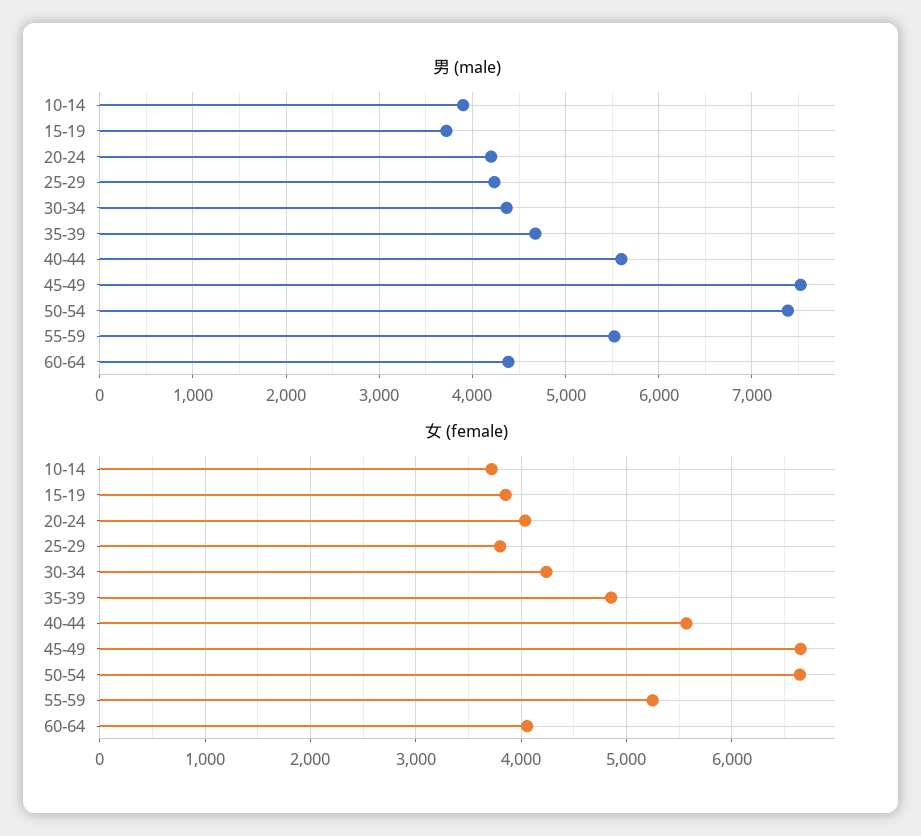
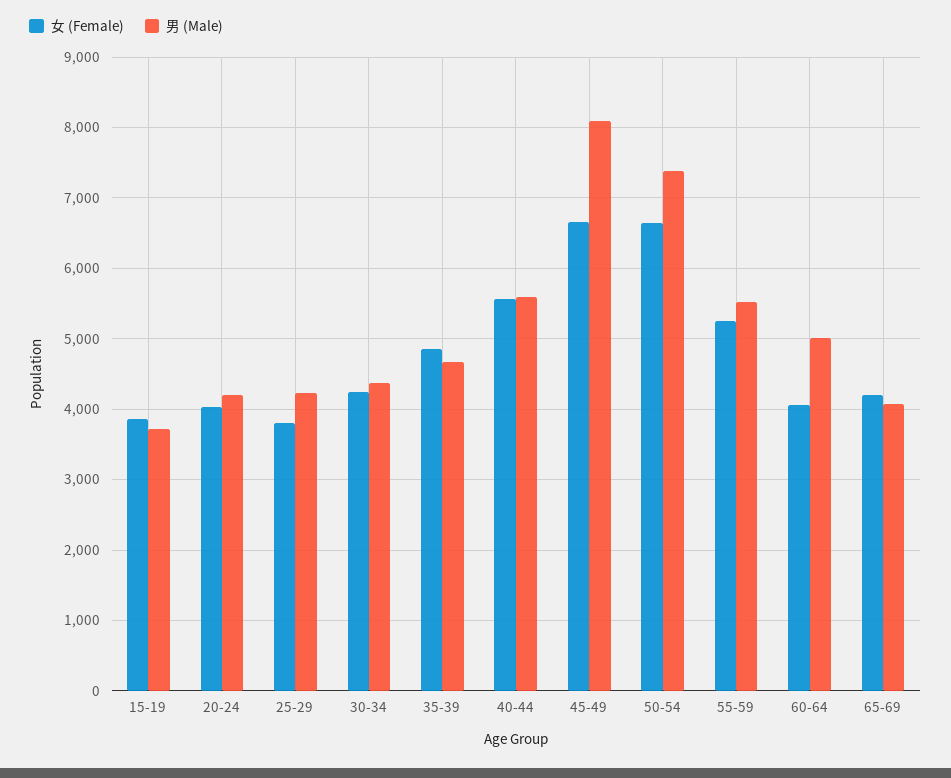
男 (male), 10-14: 3900 -> none
男 (male), 45-49: 7500 -> 8100
男 (male), 60-64: 4400 -> 5000
女 (female), 10-14: 3700 -> none
女 (female), 65-69: none -> 4200
男 (male), 65-69: none -> 4100

